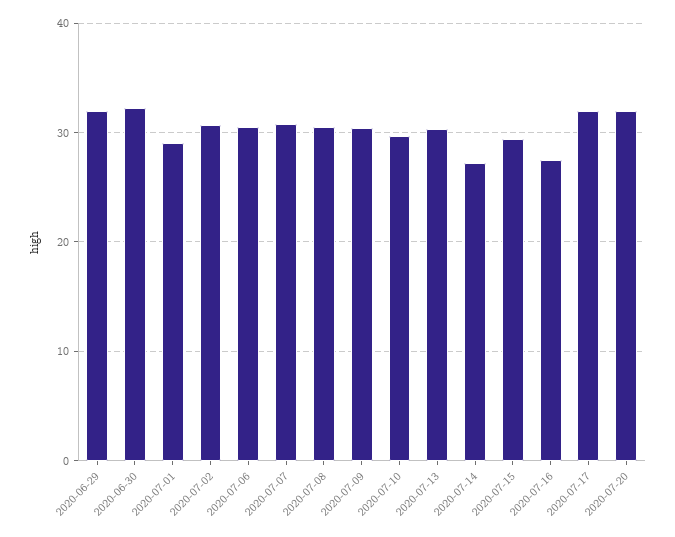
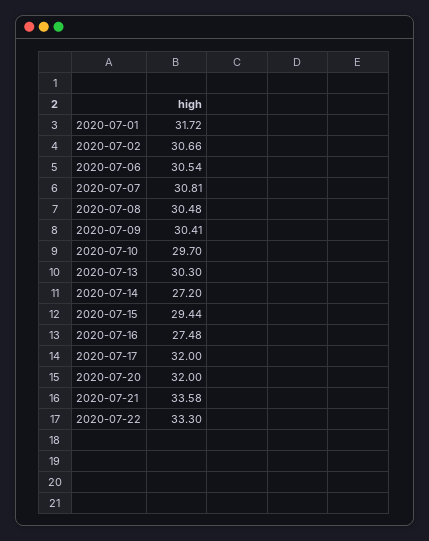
2020-06-29: 32 -> none
2020-06-30: 32 -> none
2020-07-01: 29 -> 31.72
2020-07-21: none -> 33.58
2020-07-22: none -> 33.3

